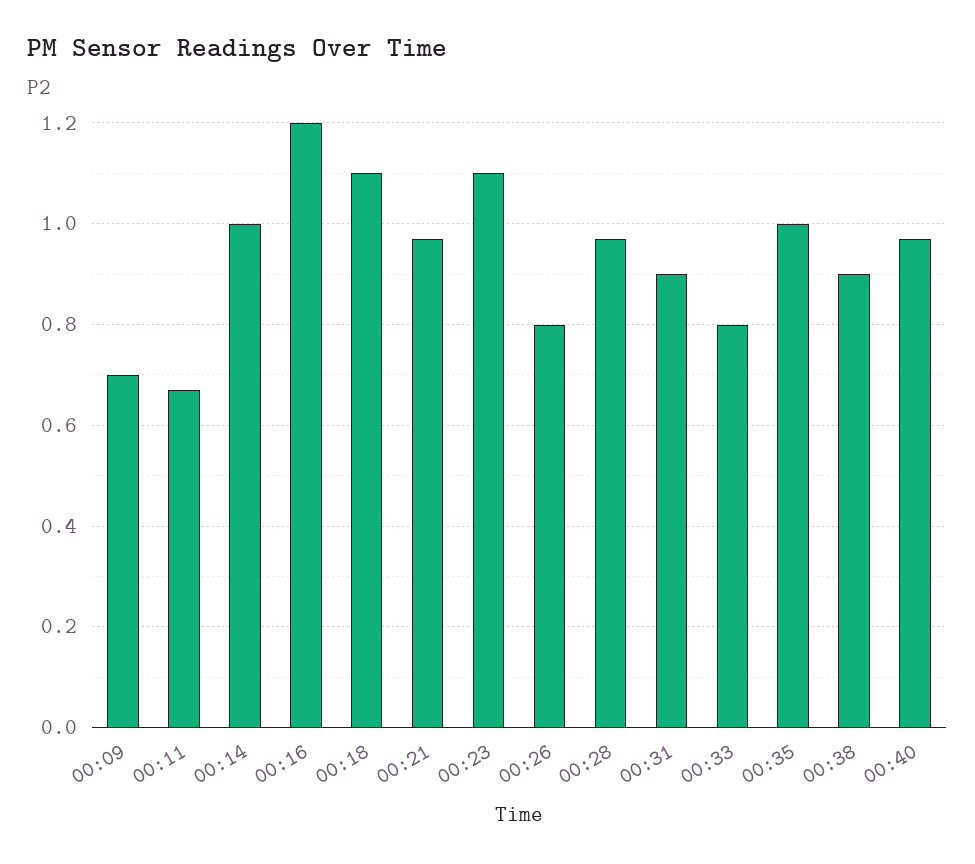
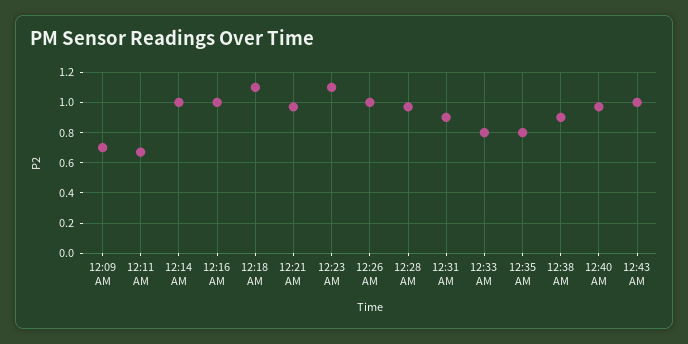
00:16: 1.2 -> 1
00:26: 0.8 -> 1
00:35: 1 -> 0.8
12:43 AM: none -> 1

